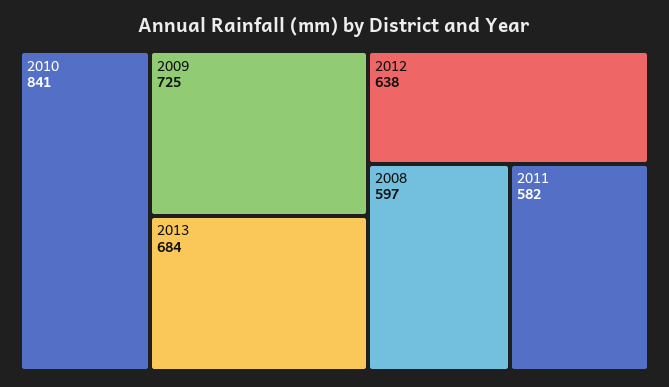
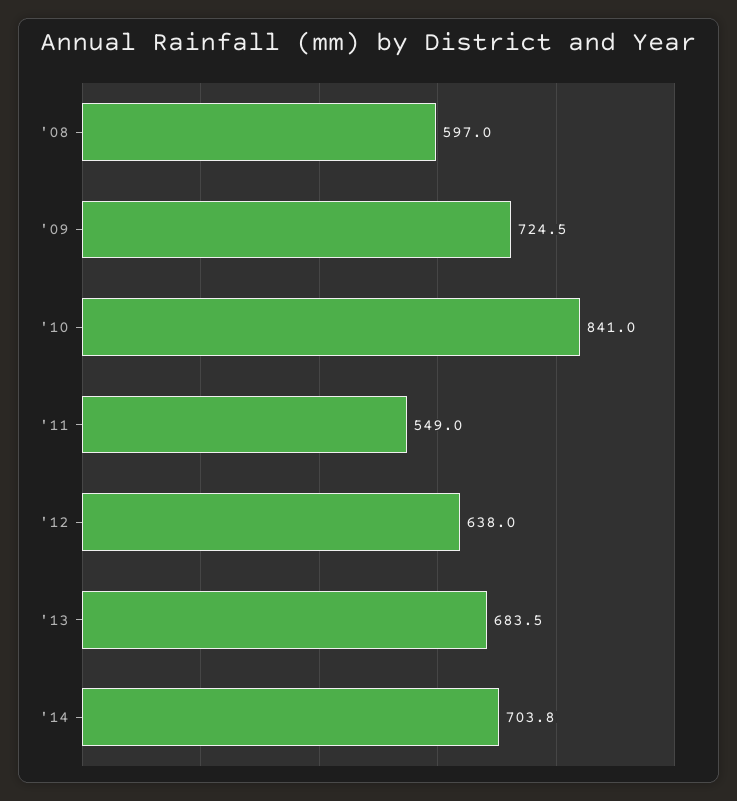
2011: 582 -> 549
'14: none -> 703.8

